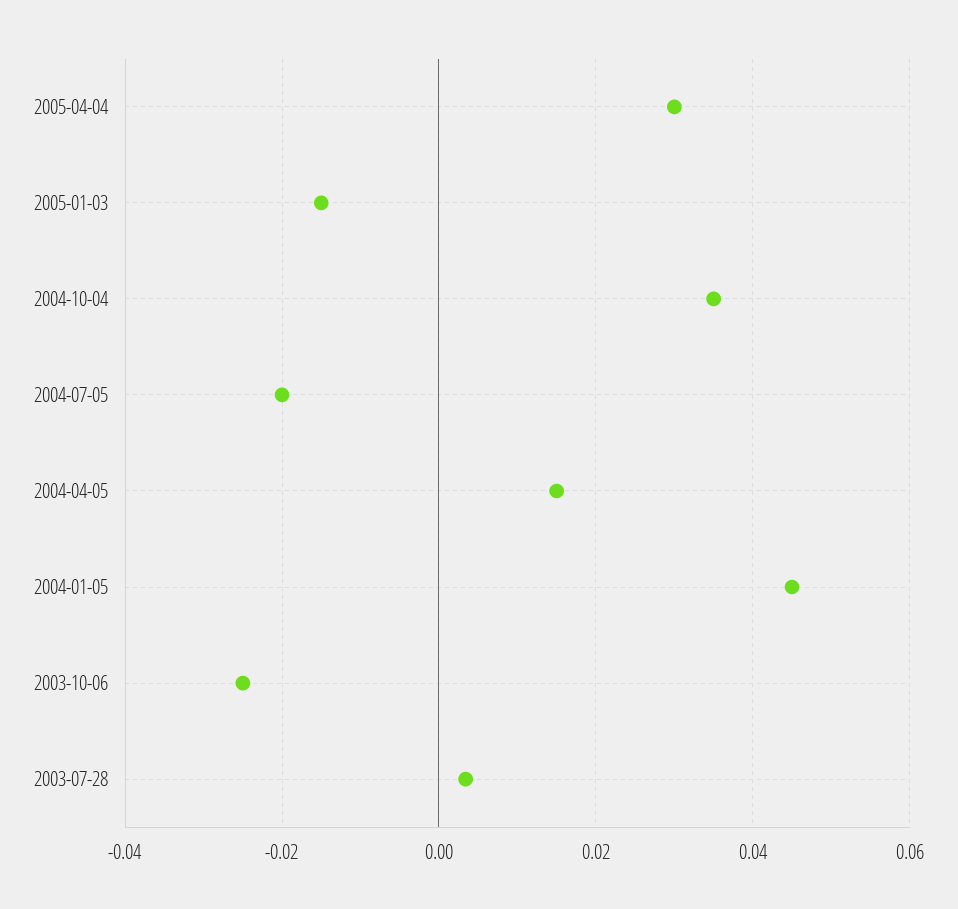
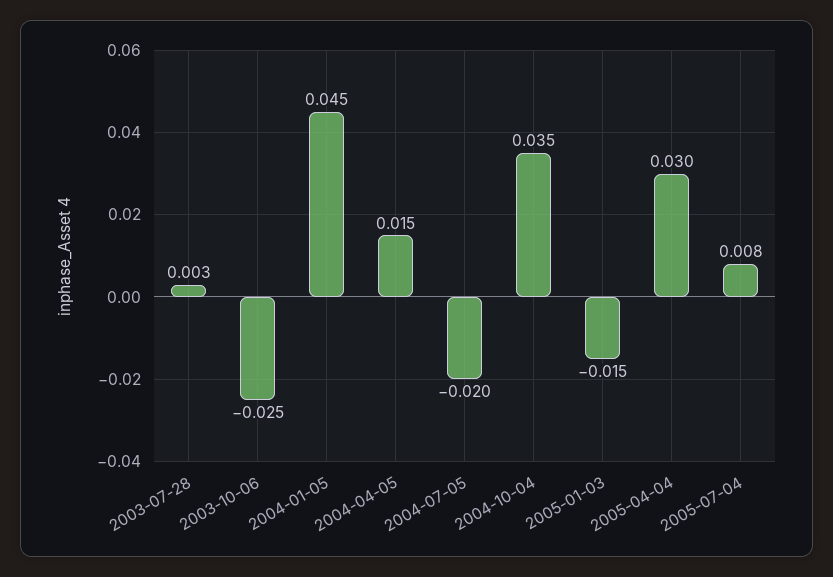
2005-07-04: none -> 0.008

